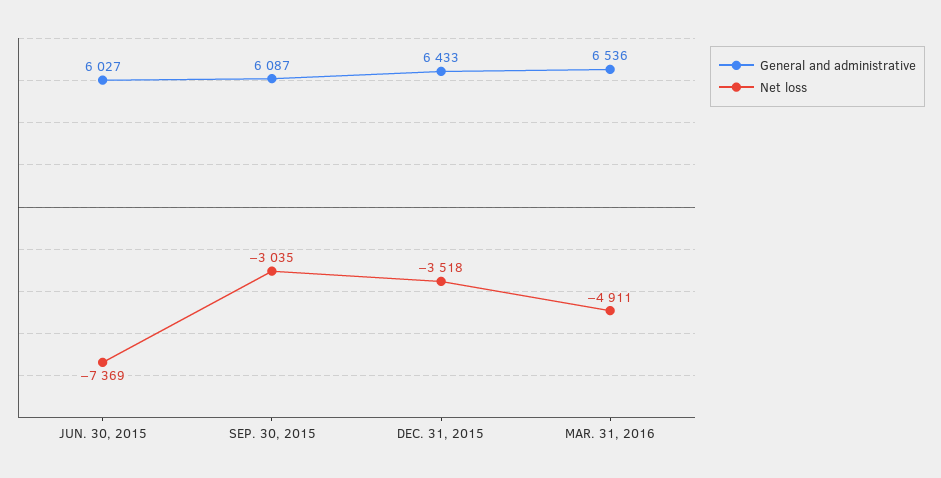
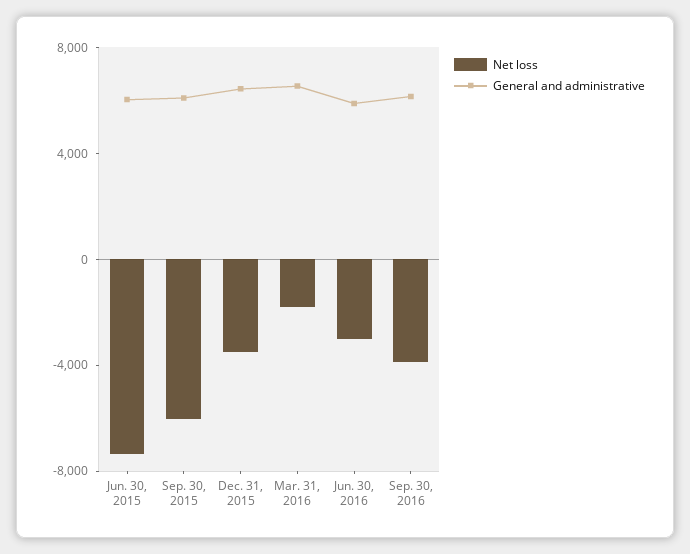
Net loss, SEP. 30, 2015: -3035 -> -6000
Net loss, MAR. 31, 2016: -4911 -> -2000
Net loss, Jun. 30, 2016: none -> -3000
General and administrative, Jun. 30, 2016: none -> 6000
Net loss, Sep. 30, 2016: none -> -4000
General and administrative, Sep. 30, 2016: none -> 6000

